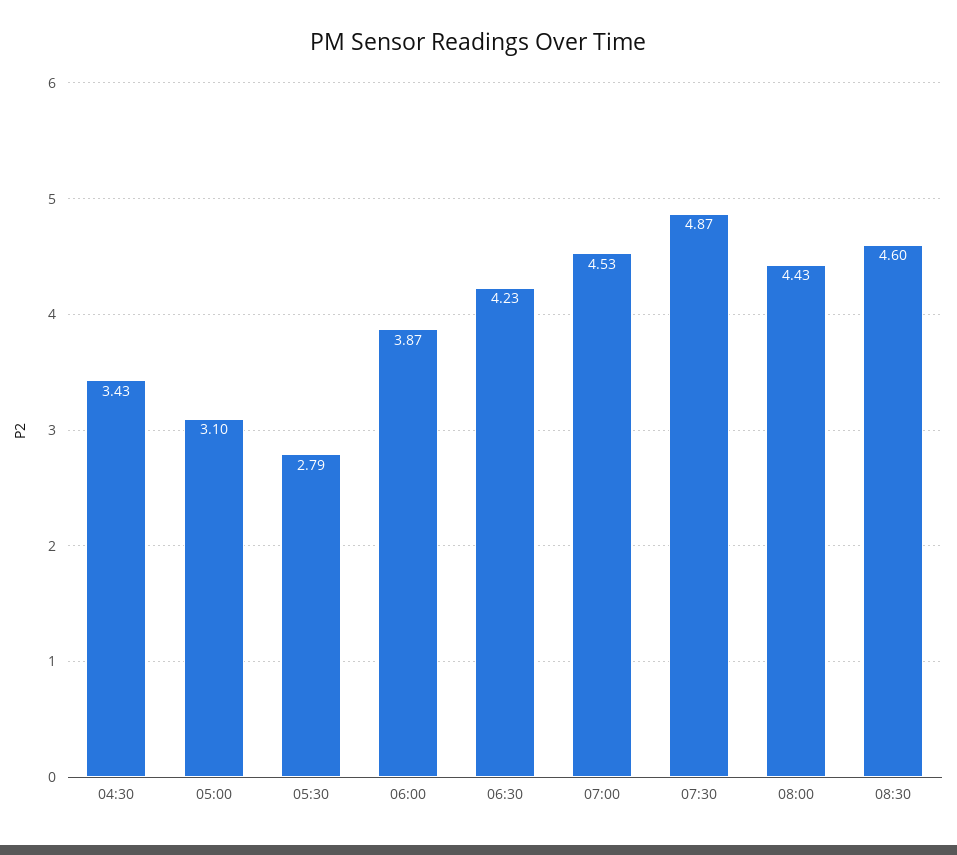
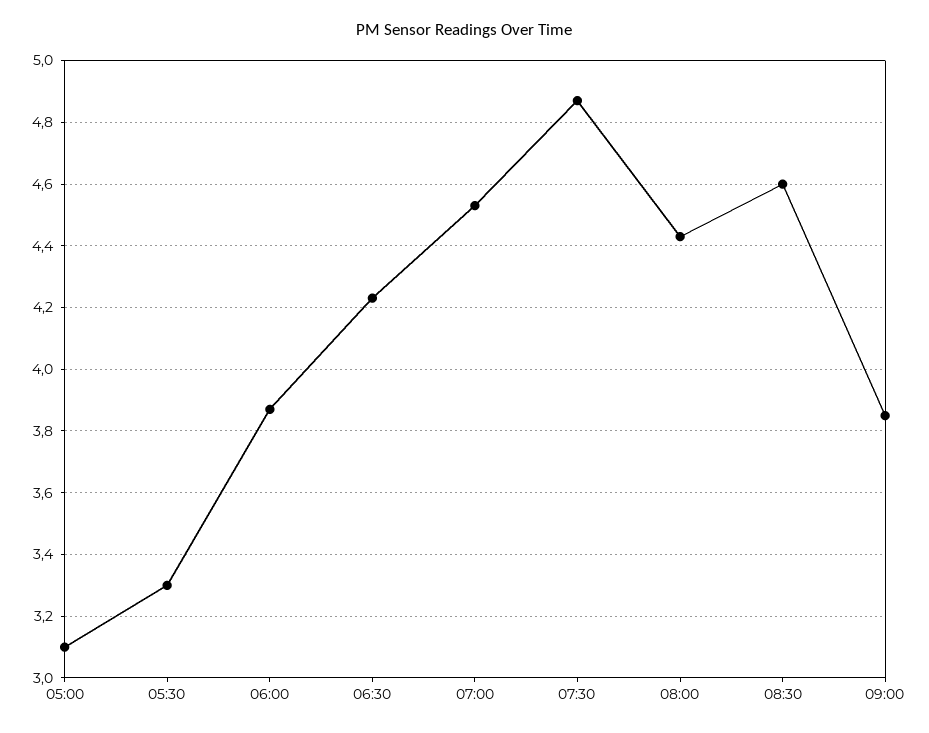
04:30: 3.43 -> none
05:30: 2.79 -> 3.3
09:00: none -> 3.85

